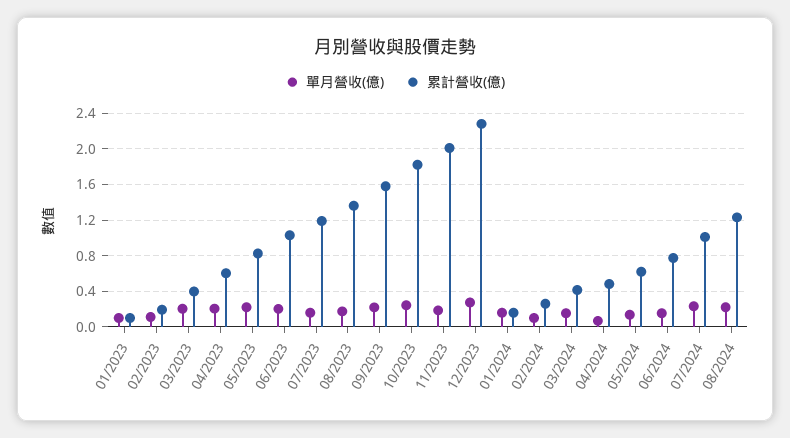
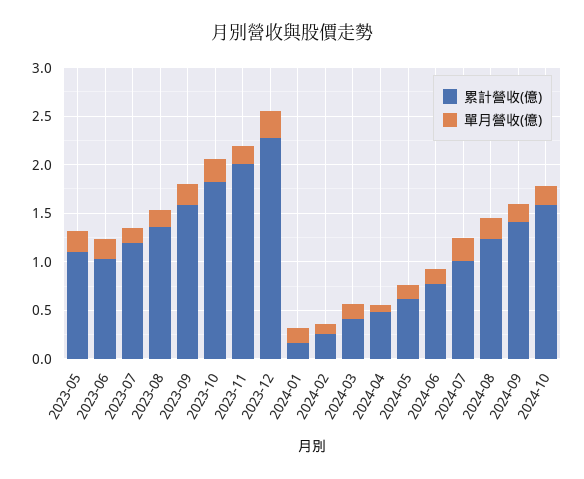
單月營收(億), 01/2023: 0.1 -> none
累計營收(億), 01/2023: 0.1 -> none
單月營收(億), 02/2023: 0.1 -> none
累計營收(億), 02/2023: 0.2 -> none
單月營收(億), 03/2023: 0.2 -> none
累計營收(億), 03/2023: 0.4 -> none
單月營收(億), 04/2023: 0.2 -> none
累計營收(億), 04/2023: 0.6 -> none
累計營收(億), 05/2023: 0.8 -> 1.1
累計營收(億), 2024-09: none -> 1.4
單月營收(億), 2024-09: none -> 0.2
累計營收(億), 2024-10: none -> 1.6
單月營收(億), 2024-10: none -> 0.2

